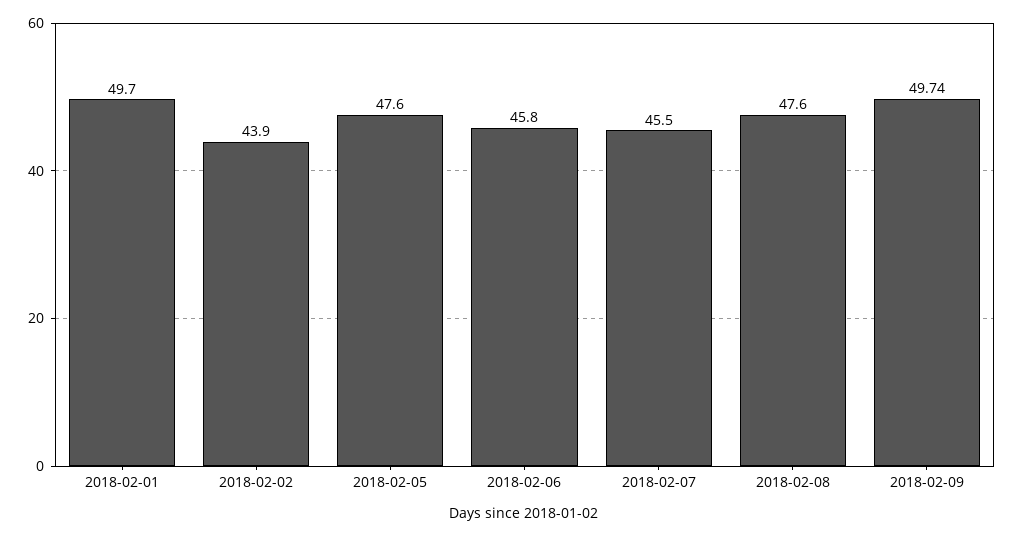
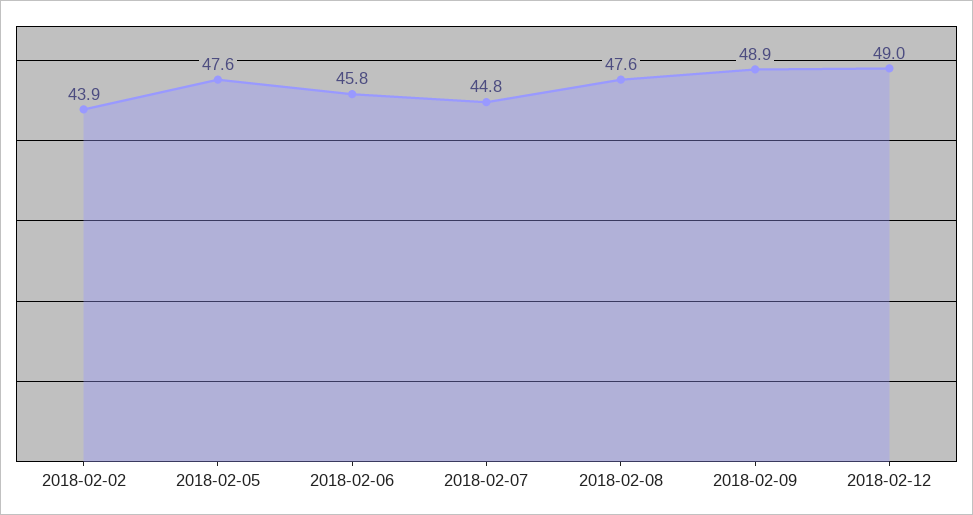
2018-02-01: 49.7 -> none
2018-02-07: 45.5 -> 44.8
2018-02-09: 49.74 -> 48.9
2018-02-12: none -> 49

